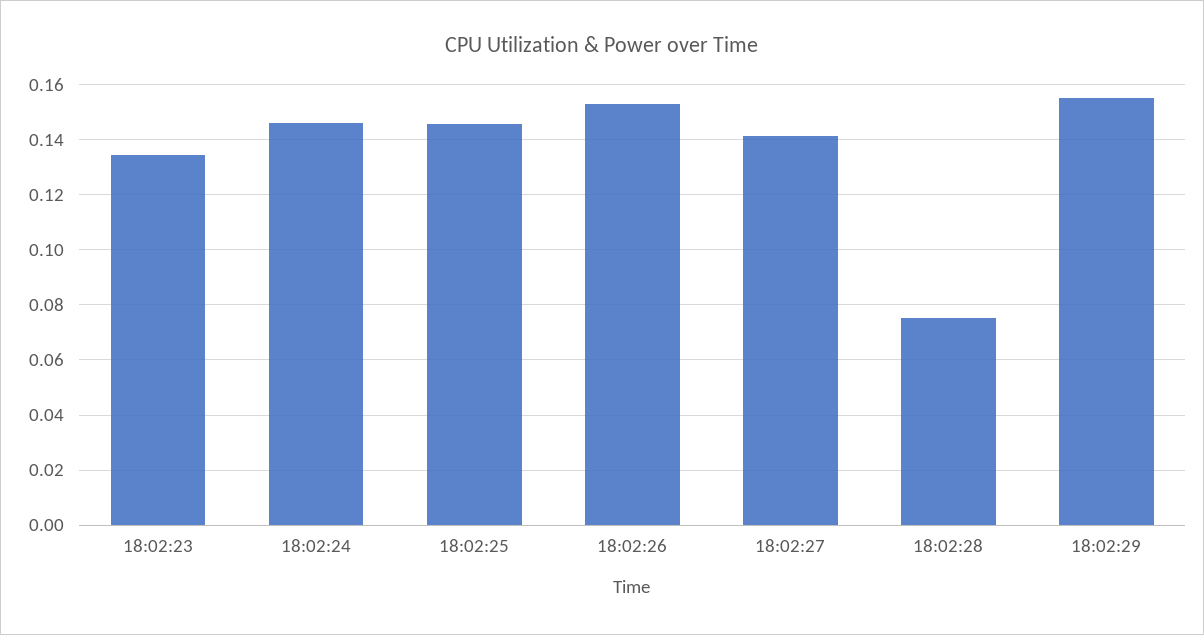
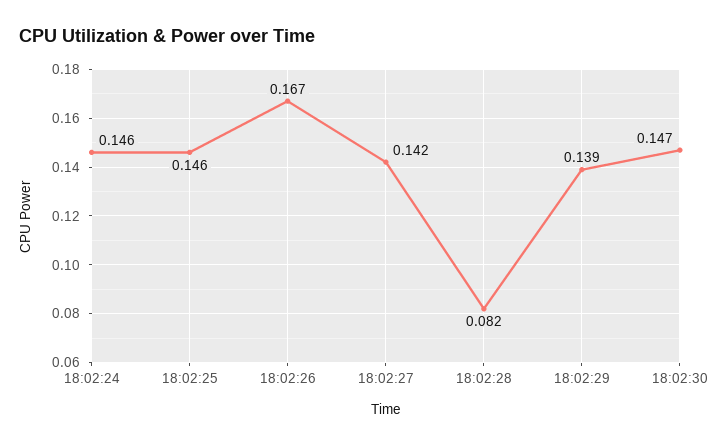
18:02:23: 0.135 -> none
18:02:26: 0.1525 -> 0.167
18:02:28: 0.075 -> 0.082
18:02:29: 0.155 -> 0.139
18:02:30: none -> 0.147

